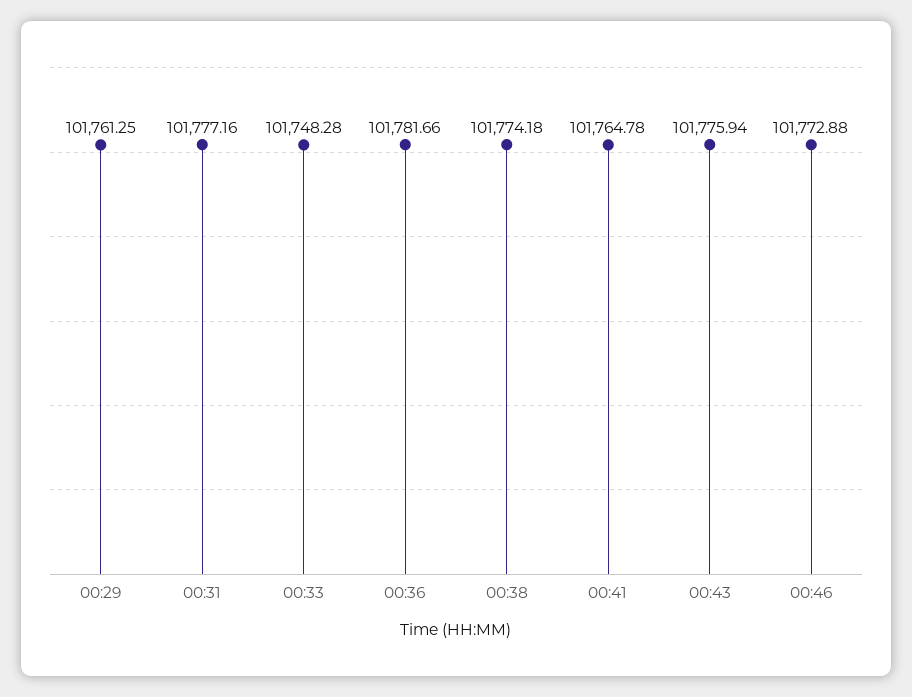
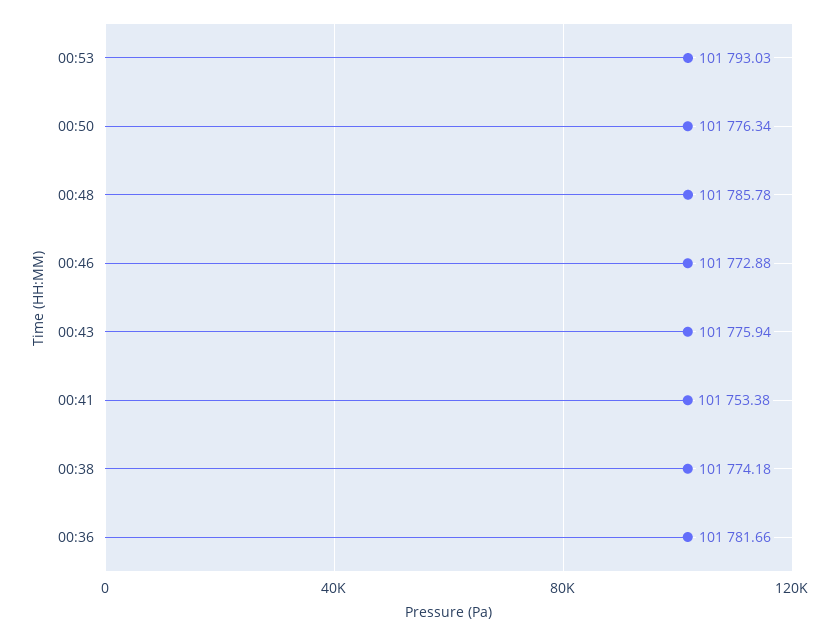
00:29: 101761.25 -> none
00:31: 101777.16 -> none
00:33: 101748.28 -> none
00:41: 101764.78 -> 101753.38
00:53: none -> 101793.03
00:50: none -> 101776.34
00:48: none -> 101785.78

